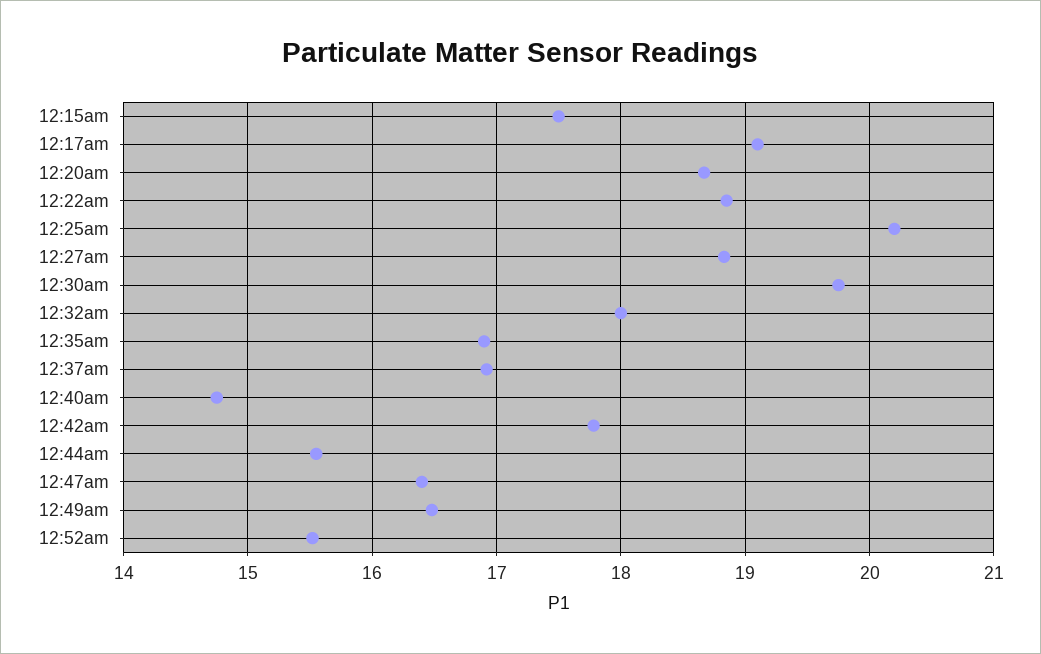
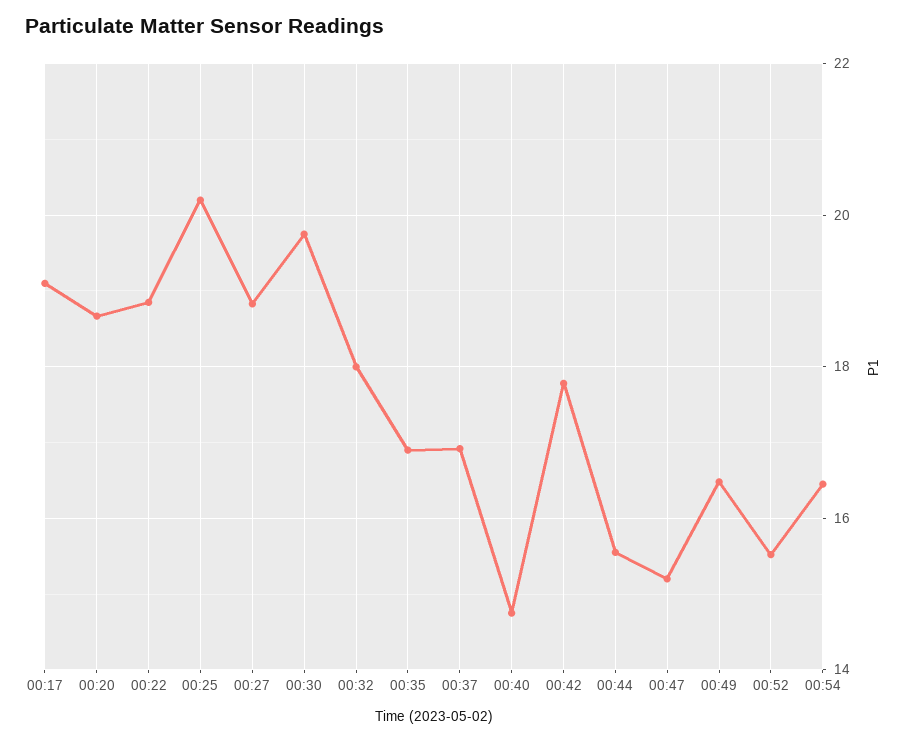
12:15am: 17.5 -> none
12:47am: 16.4 -> 15.2
00:54: none -> 16.4

